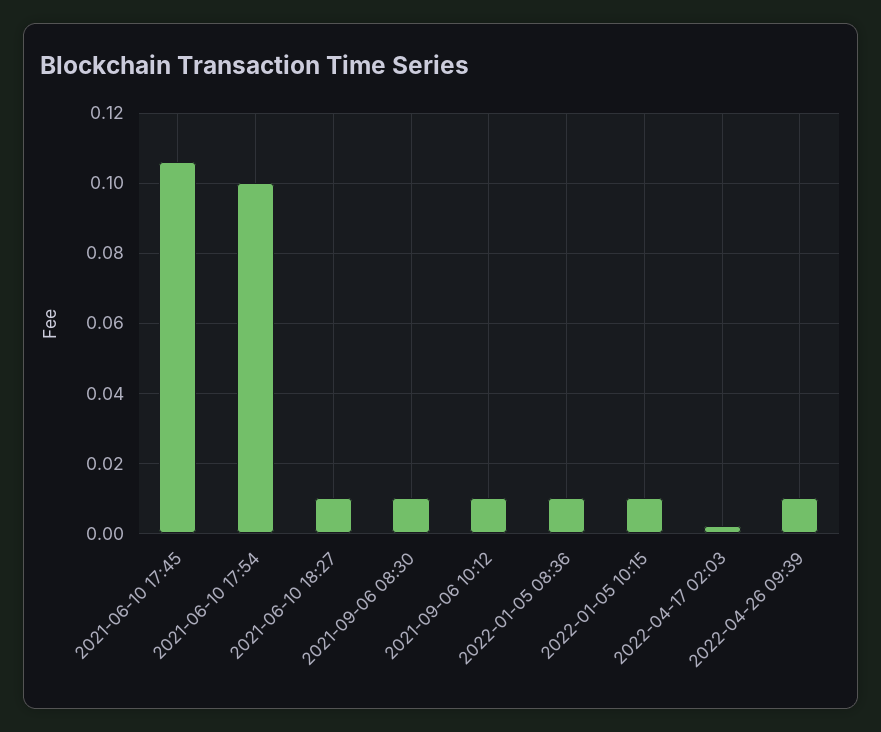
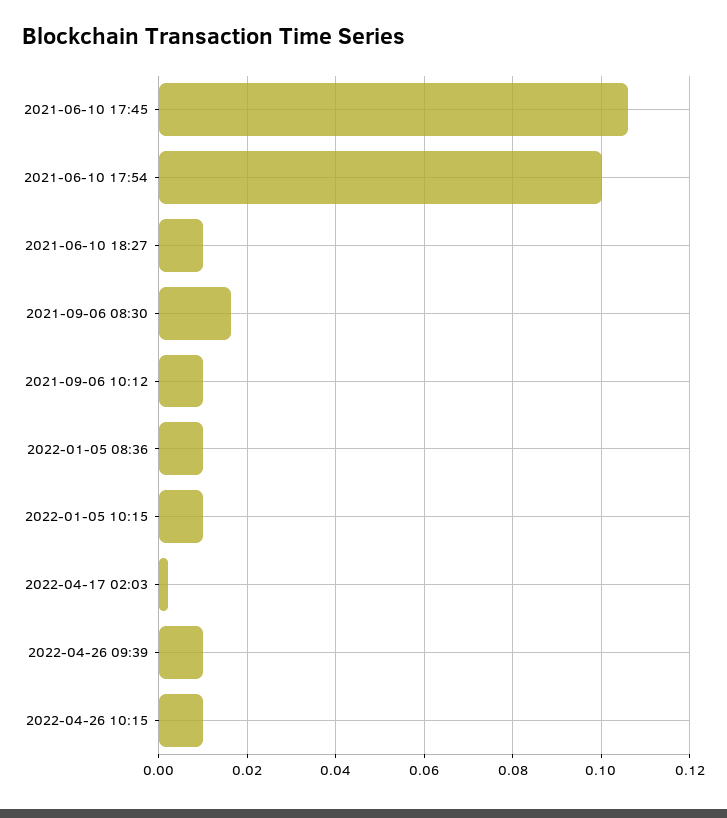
2021-09-06 08:30: 0.01 -> 0.016
2022-04-26 10:15: none -> 0.01

